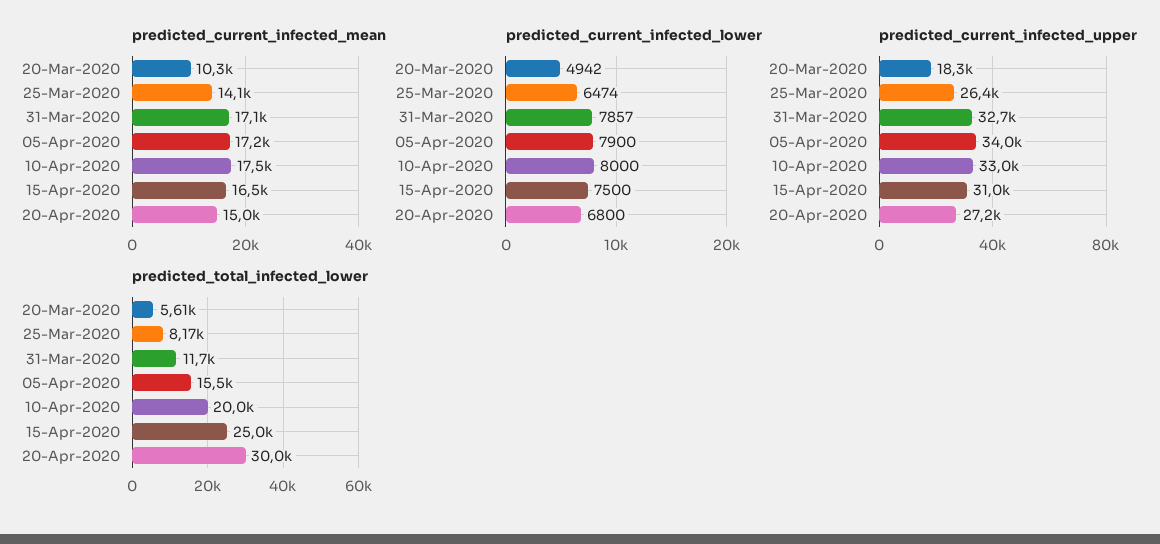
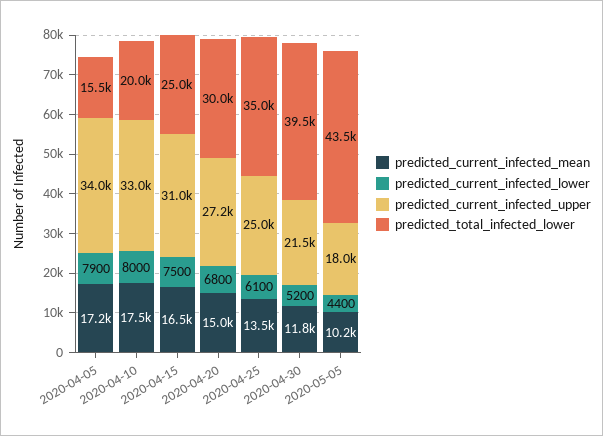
predicted_current_infected_mean, 20-Mar-2020: 10300 -> none
predicted_current_infected_mean, 25-Mar-2020: 14100 -> none
predicted_current_infected_mean, 31-Mar-2020: 17100 -> none
predicted_current_infected_lower, 20-Mar-2020: 4942 -> none
predicted_current_infected_lower, 25-Mar-2020: 6474 -> none
predicted_current_infected_lower, 31-Mar-2020: 7857 -> none
predicted_current_infected_upper, 20-Mar-2020: 18300 -> none
predicted_current_infected_upper, 25-Mar-2020: 26400 -> none
predicted_current_infected_upper, 31-Mar-2020: 32700 -> none
predicted_total_infected_lower, 20-Mar-2020: 5610 -> none
predicted_total_infected_lower, 25-Mar-2020: 8170 -> none
predicted_total_infected_lower, 31-Mar-2020: 11700 -> none
predicted_current_infected_mean, 2020-04-25: none -> 13500
predicted_current_infected_lower, 2020-04-25: none -> 6100
predicted_current_infected_upper, 2020-04-25: none -> 25000
predicted_total_infected_lower, 2020-04-25: none -> 35000
predicted_current_infected_mean, 2020-04-30: none -> 11800
predicted_current_infected_lower, 2020-04-30: none -> 5200
predicted_current_infected_upper, 2020-04-30: none -> 21500
predicted_total_infected_lower, 2020-04-30: none -> 39500
predicted_current_infected_mean, 2020-05-05: none -> 10200
predicted_current_infected_lower, 2020-05-05: none -> 4400
predicted_current_infected_upper, 2020-05-05: none -> 18000
predicted_total_infected_lower, 2020-05-05: none -> 43500

